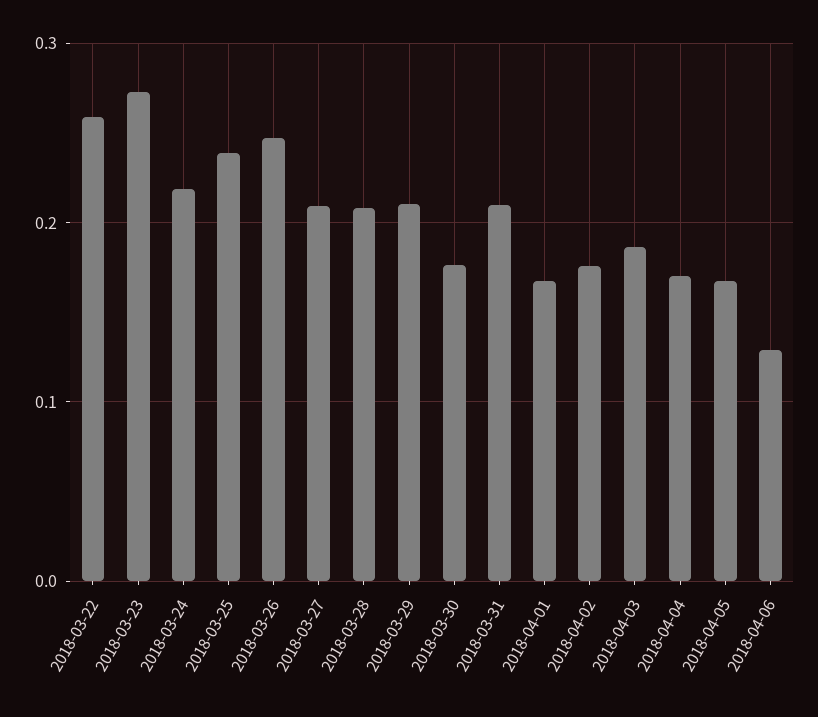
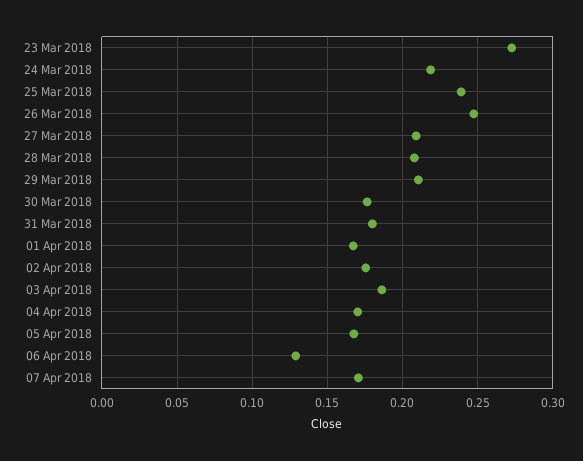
2018-03-22: 0.26 -> none
2018-03-31: 0.21 -> 0.18
07 Apr 2018: none -> 0.17

